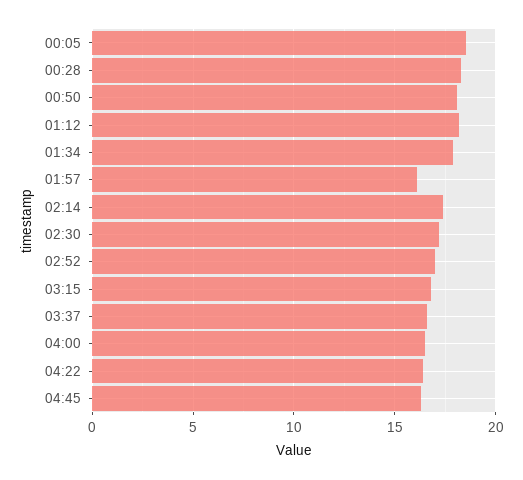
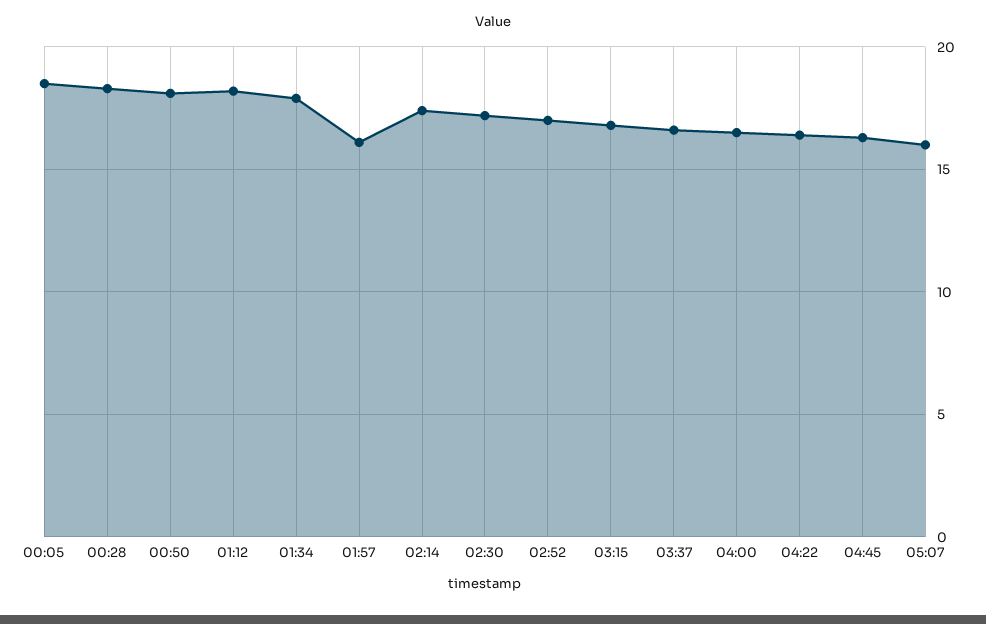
05:07: none -> 16

